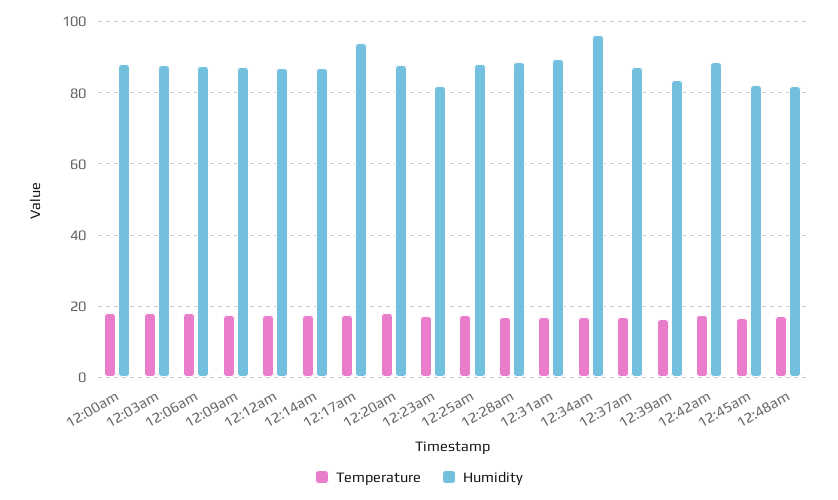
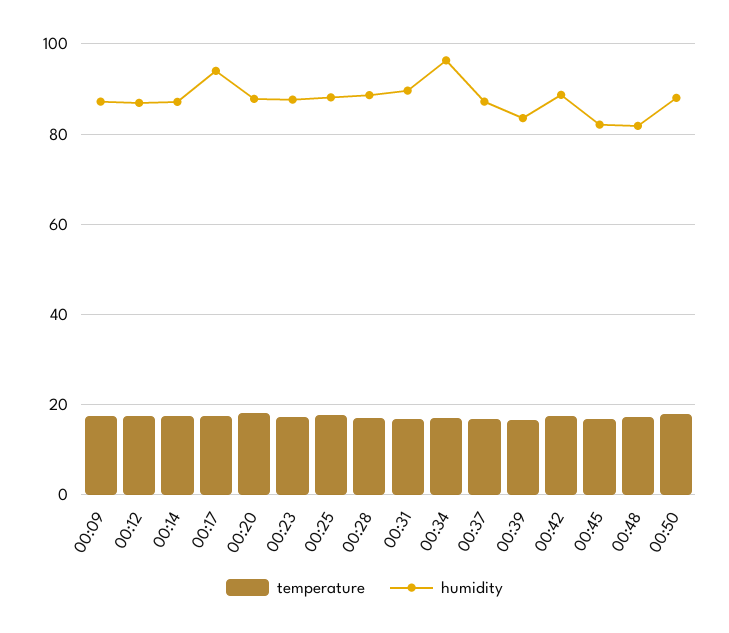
Temperature, 12:00am: 18 -> none
Humidity, 12:00am: 88 -> none
Temperature, 12:03am: 18 -> none
Humidity, 12:03am: 88 -> none
Temperature, 12:06am: 18 -> none
Humidity, 12:06am: 88 -> none
Humidity, 12:23am: 82 -> 88
Temperature, 00:50: none -> 18
Humidity, 00:50: none -> 88

